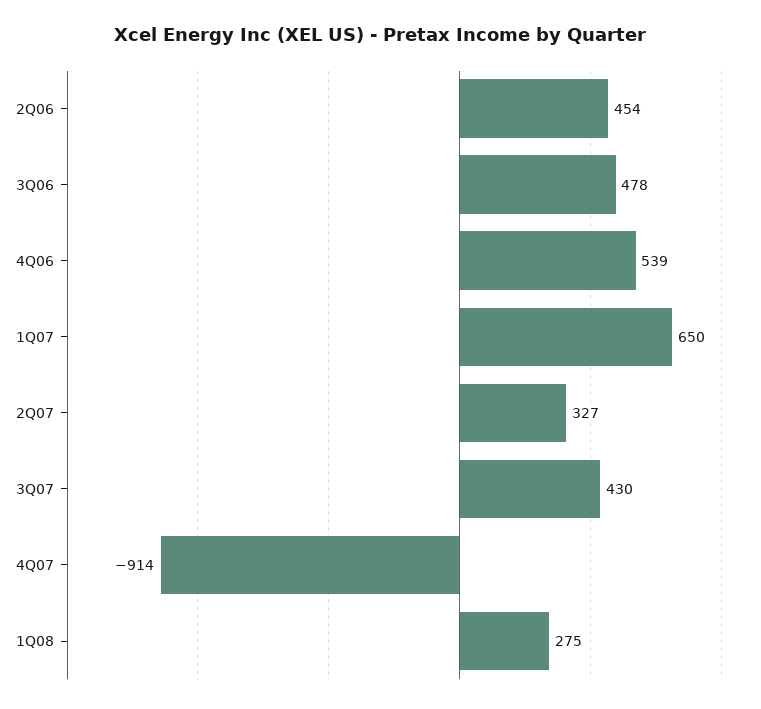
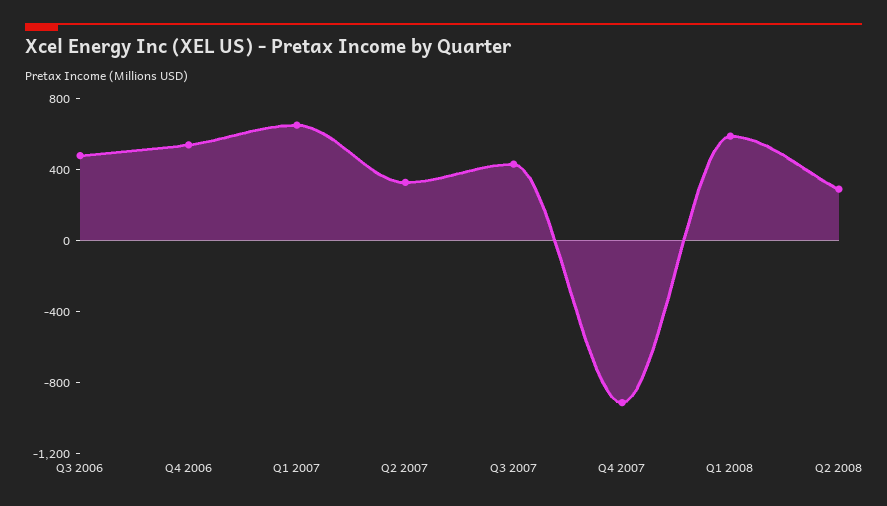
2Q06: 454 -> none
1Q08: 275 -> 600
Q2 2008: none -> 300

